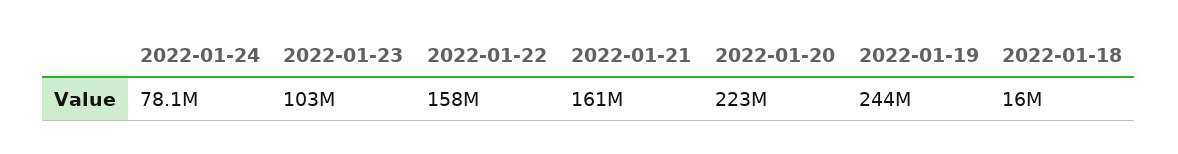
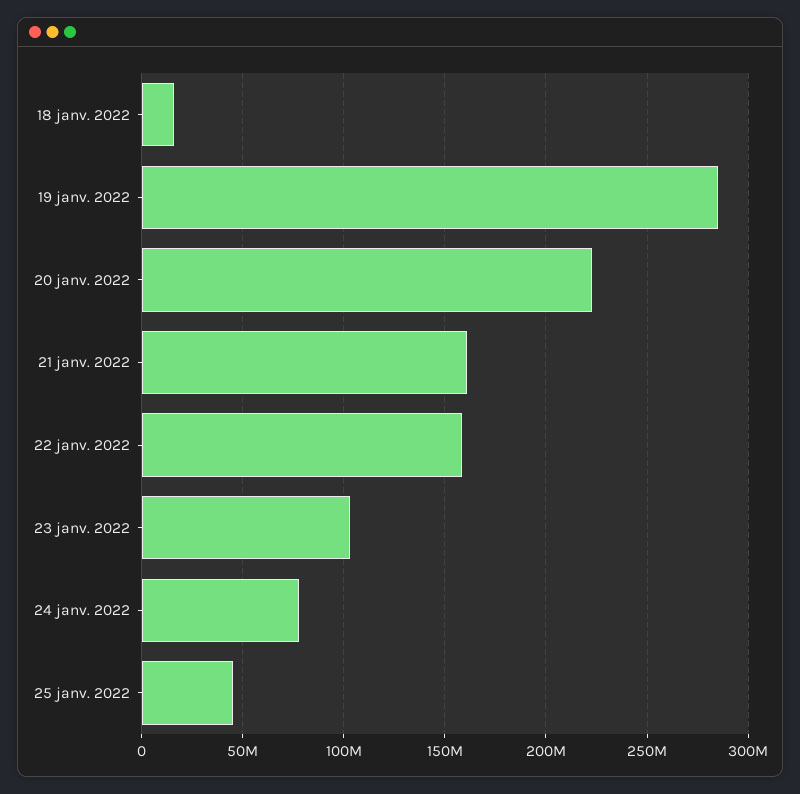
2022-01-19: 244000000 -> 285000000
25 janv. 2022: none -> 45000000

